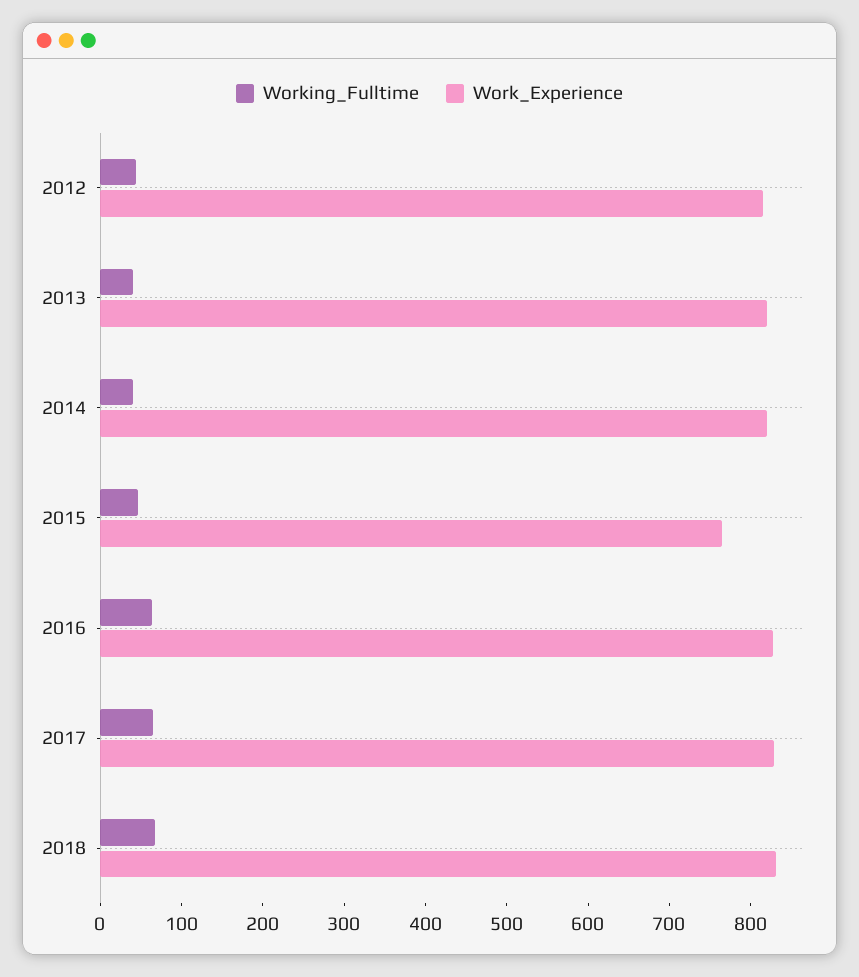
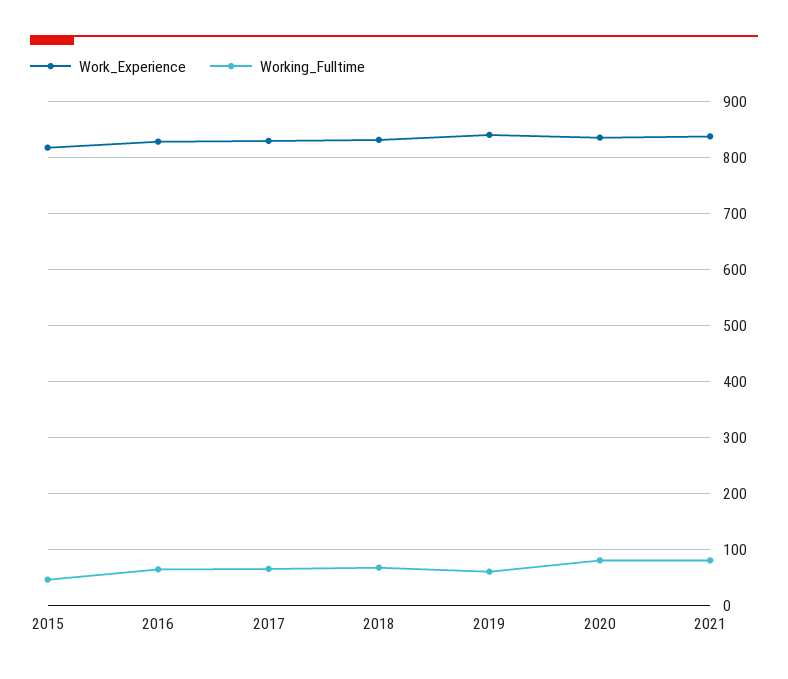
Working_Fulltime, 2012: 40 -> none
Work_Experience, 2012: 820 -> none
Working_Fulltime, 2013: 40 -> none
Work_Experience, 2013: 820 -> none
Working_Fulltime, 2014: 40 -> none
Work_Experience, 2014: 820 -> none
Work_Experience, 2015: 760 -> 820
Work_Experience, 2019: none -> 840
Working_Fulltime, 2019: none -> 60
Work_Experience, 2020: none -> 840
Working_Fulltime, 2020: none -> 80
Work_Experience, 2021: none -> 840
Working_Fulltime, 2021: none -> 80

